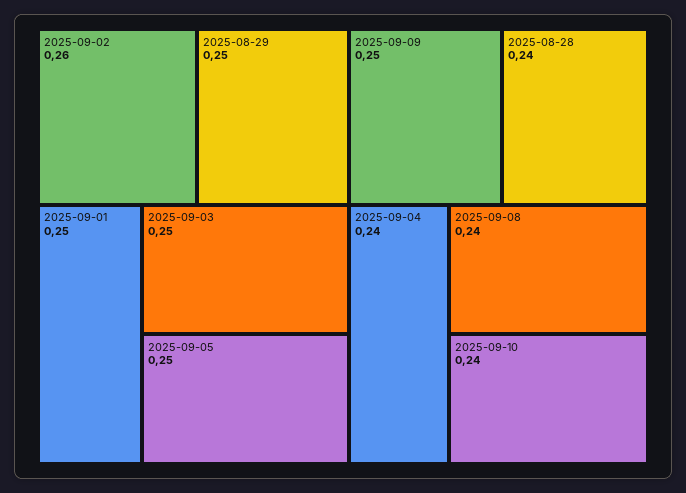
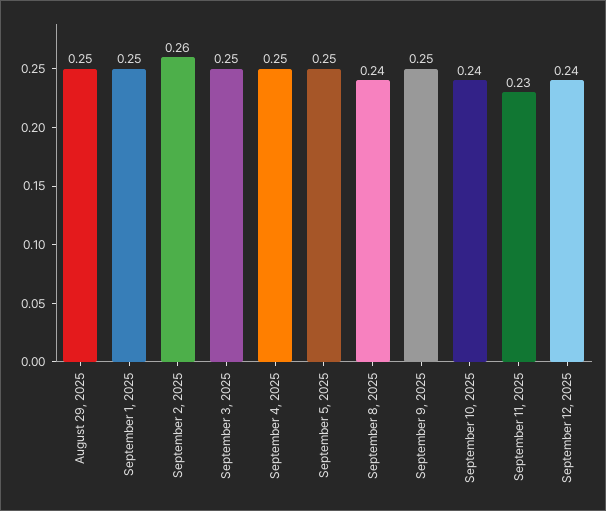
2025-08-28: 0.24 -> none
2025-09-04: 0.24 -> 0.25
September 11, 2025: none -> 0.23
September 12, 2025: none -> 0.24

